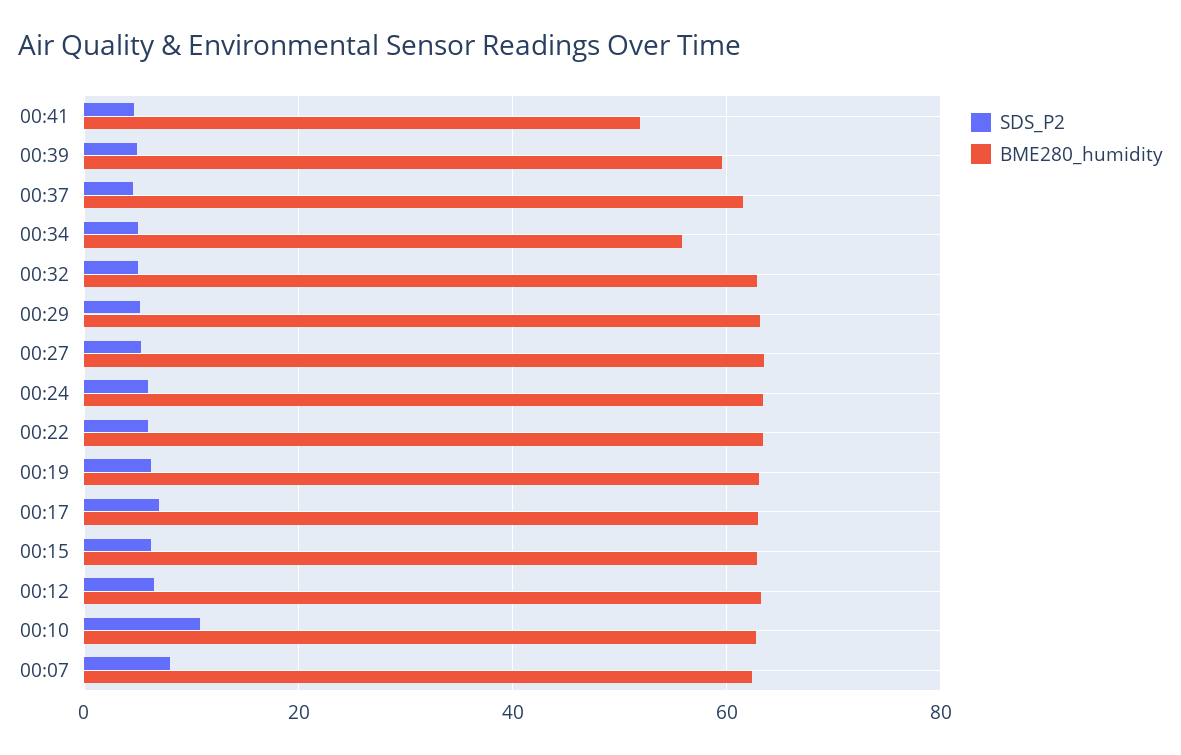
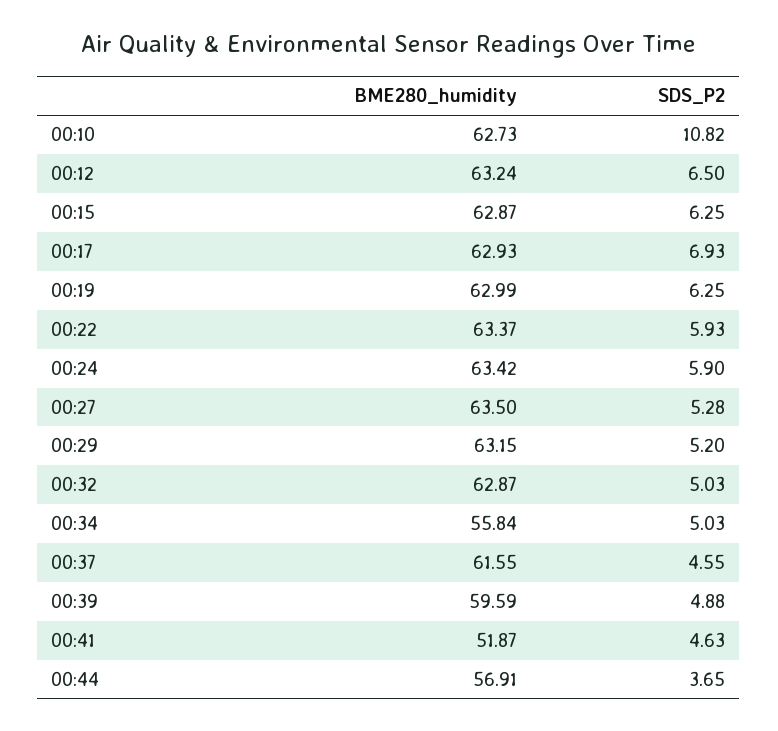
SDS_P2, 00:07: 8 -> none
BME280_humidity, 00:07: 62 -> none
BME280_humidity, 00:44: none -> 56.91
SDS_P2, 00:44: none -> 3.65

